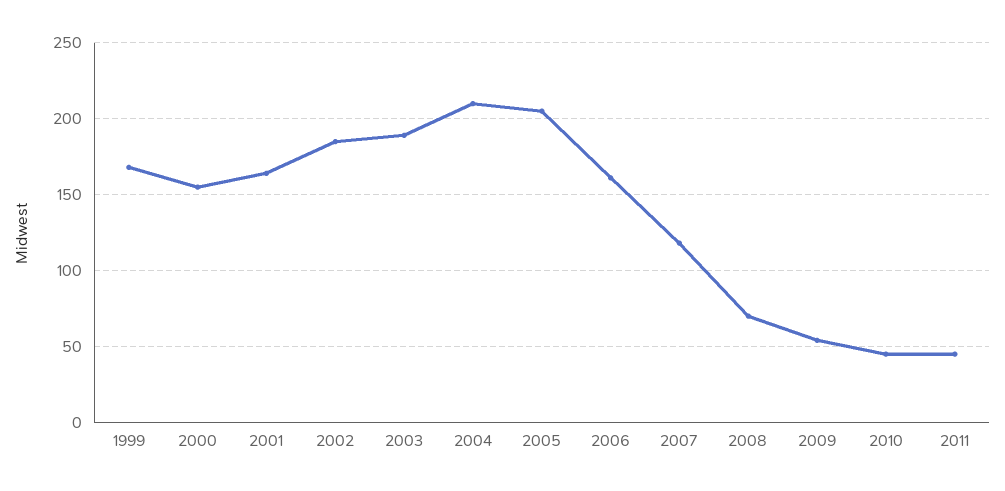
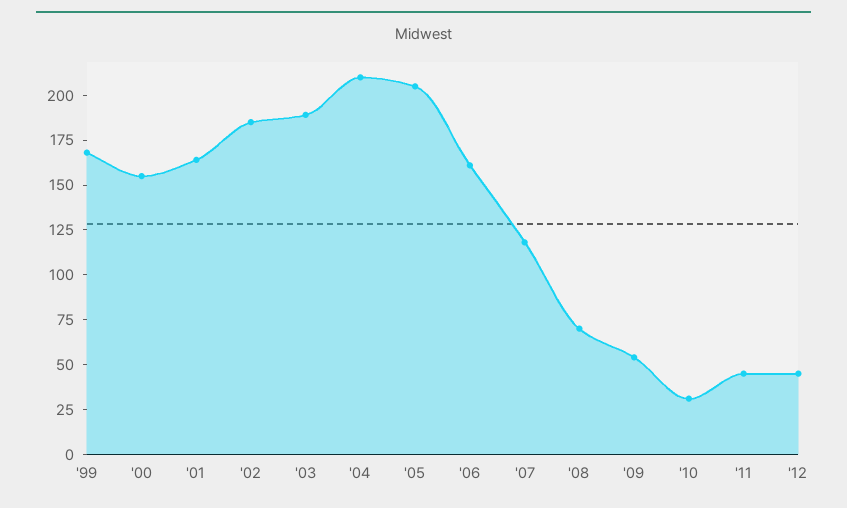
2010: 45 -> 30
'12: none -> 45

